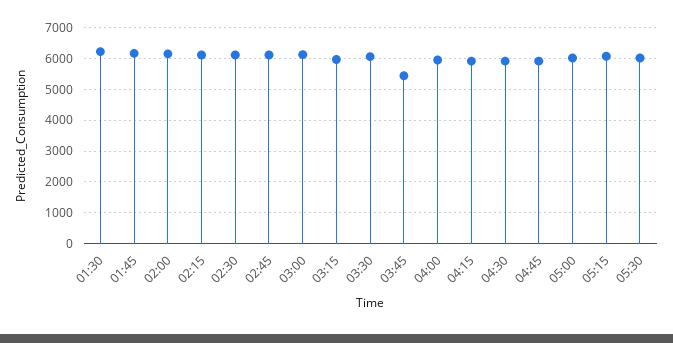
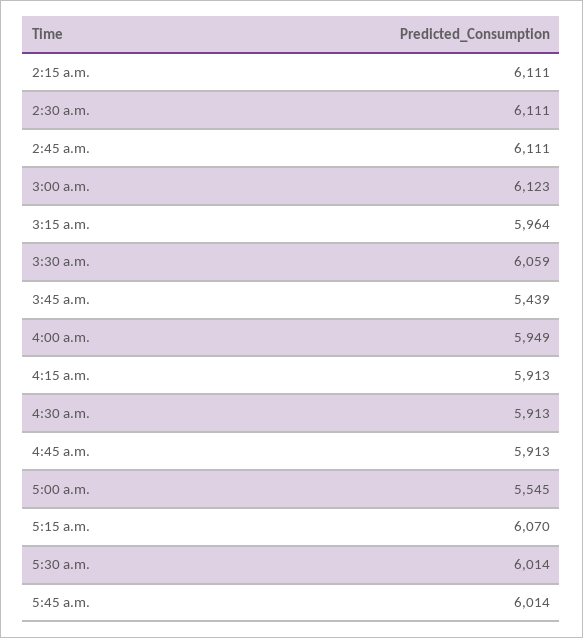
01:30: 6200 -> none
01:45: 6200 -> none
02:00: 6200 -> none
05:00: 6000 -> 5545
5:45 a.m.: none -> 6014

